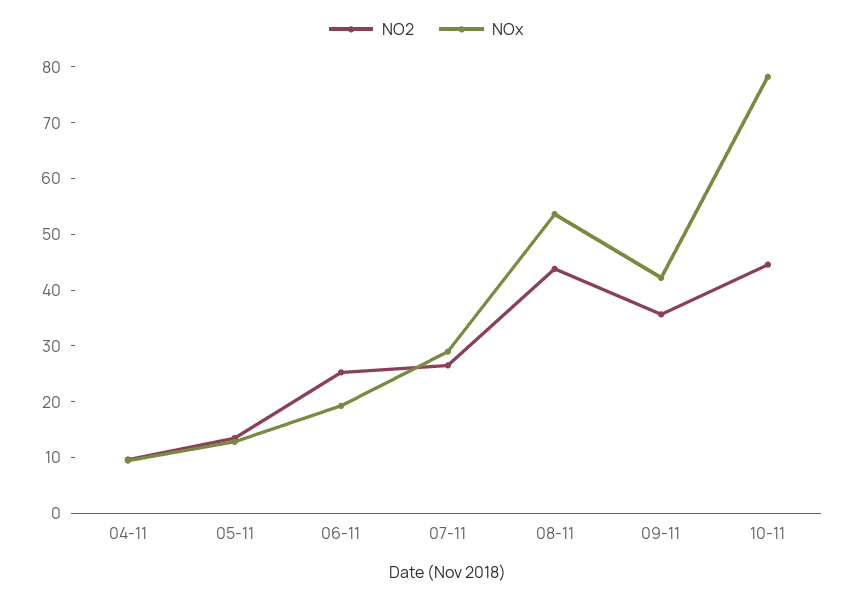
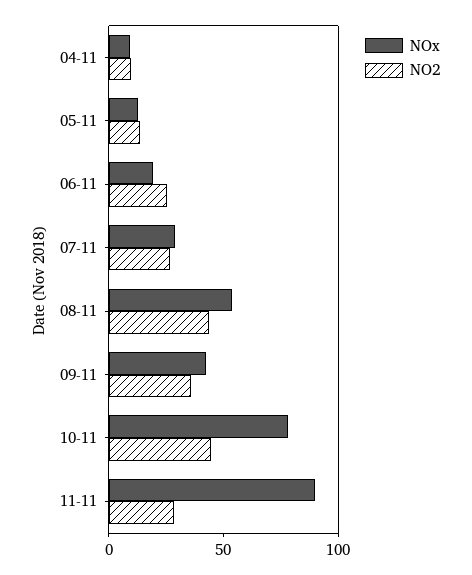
NOx, 11-11: none -> 90
NO2, 11-11: none -> 30

